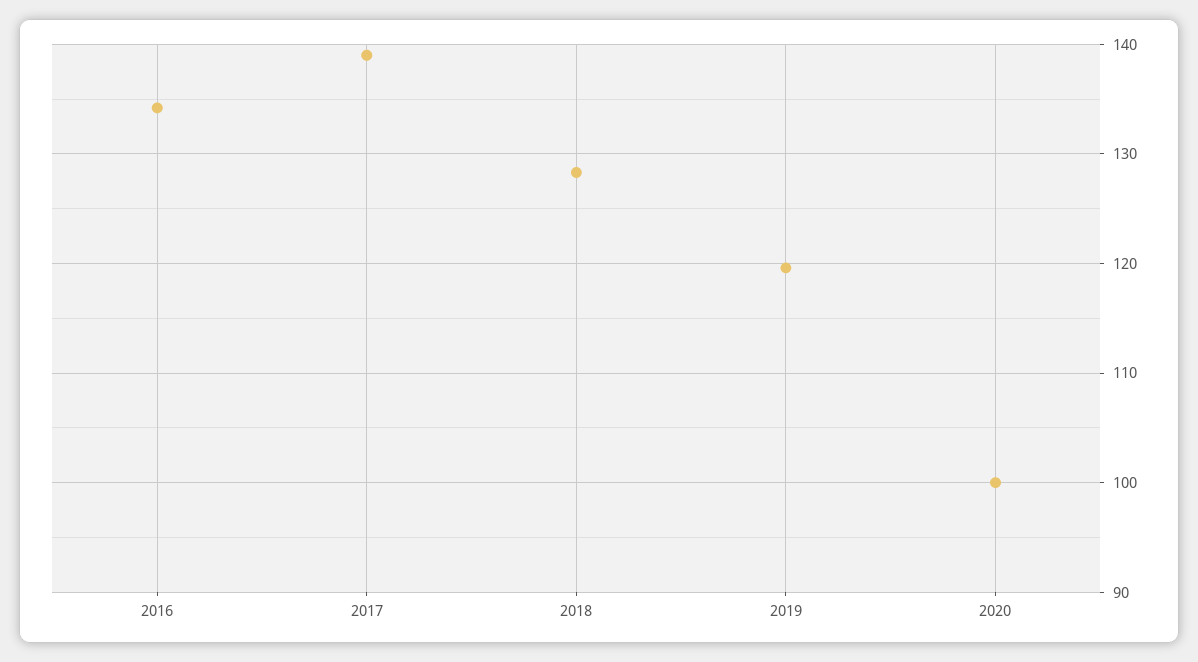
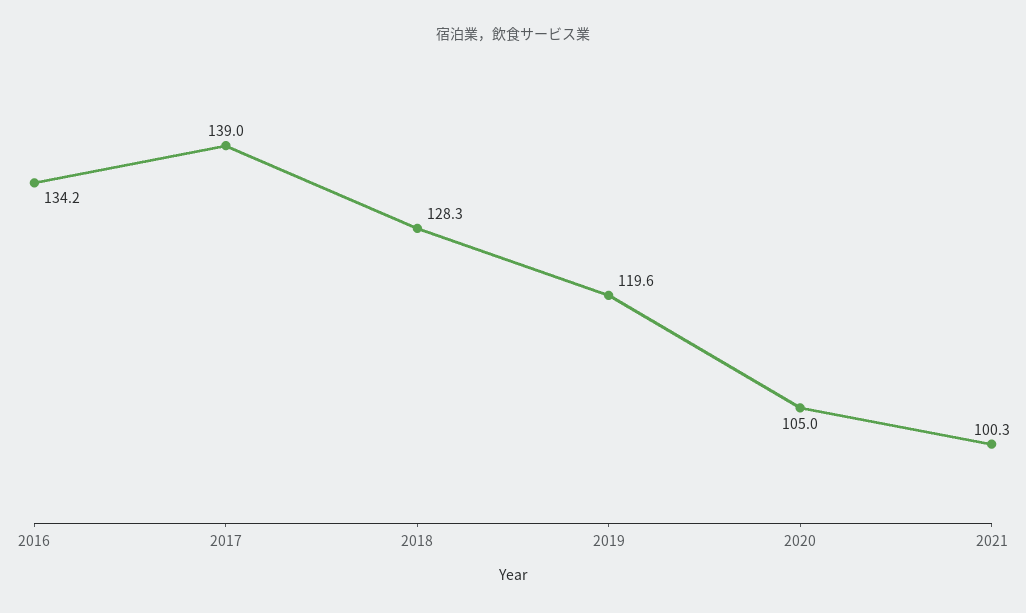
2020: 100 -> 105
2021: none -> 100.3

